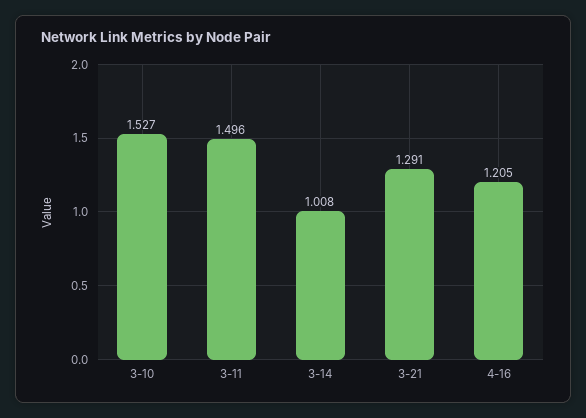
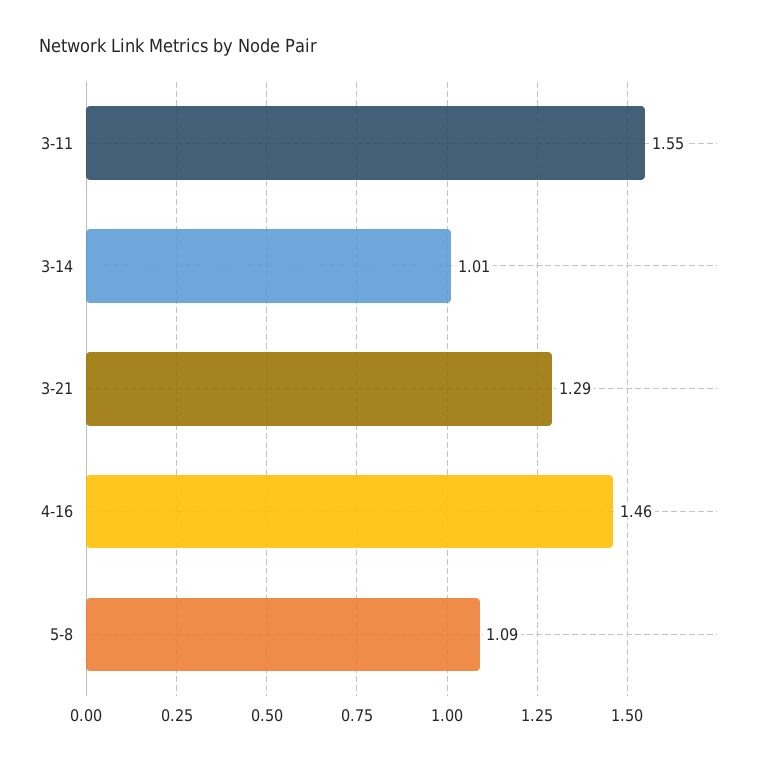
3-10: 1.527 -> none
3-11: 1.496 -> 1.55
4-16: 1.205 -> 1.46
5-8: none -> 1.09

